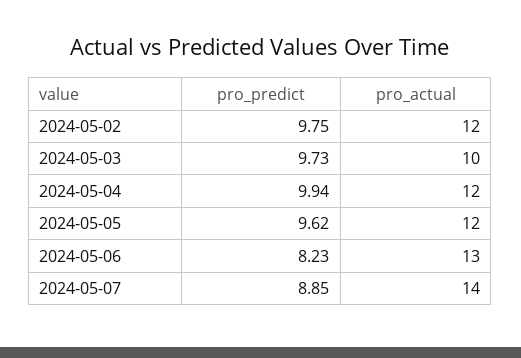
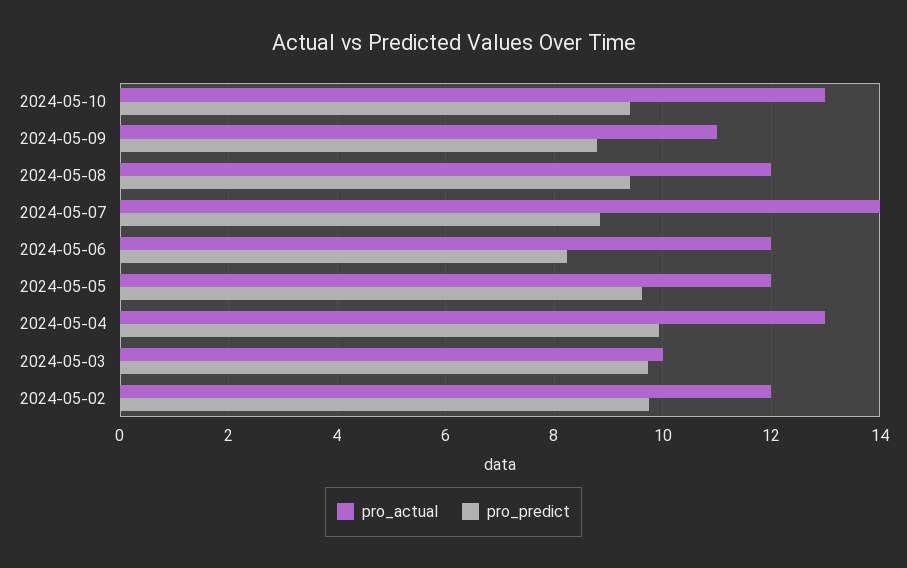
pro_actual, 2024-05-04: 12 -> 13
pro_actual, 2024-05-06: 13 -> 12
pro_actual, 2024-05-10: none -> 13
pro_predict, 2024-05-10: none -> 9.4
pro_actual, 2024-05-09: none -> 11
pro_predict, 2024-05-09: none -> 8.8
pro_actual, 2024-05-08: none -> 12
pro_predict, 2024-05-08: none -> 9.4

